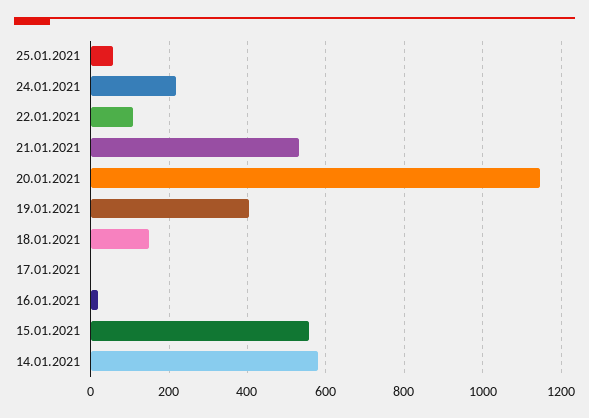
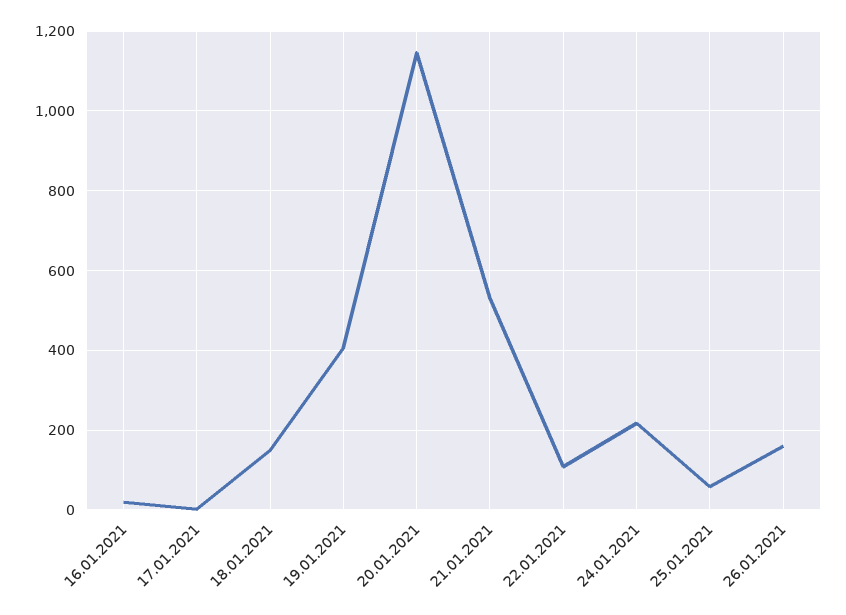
15.01.2021: 560 -> none
14.01.2021: 580 -> none
26.01.2021: none -> 160

